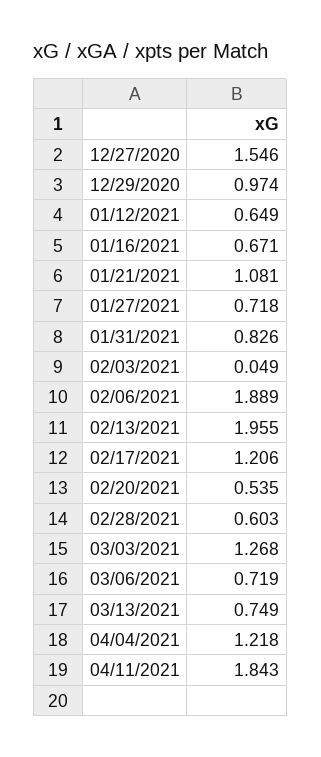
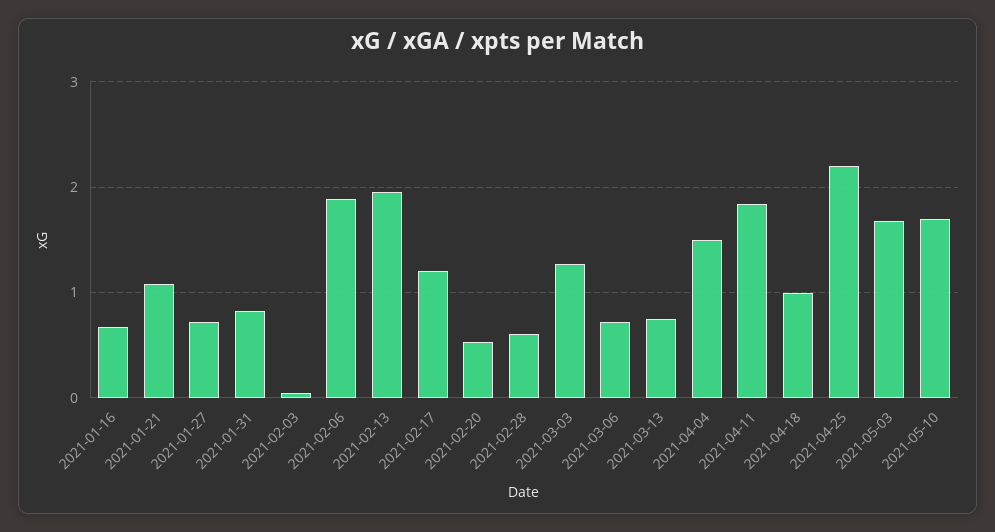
12/27/2020: 1.546 -> none
12/29/2020: 0.974 -> none
01/12/2021: 0.649 -> none
04/04/2021: 1.218 -> 1.5
2021-04-18: none -> 1
2021-04-25: none -> 2.2
2021-05-03: none -> 1.7
2021-05-10: none -> 1.7

